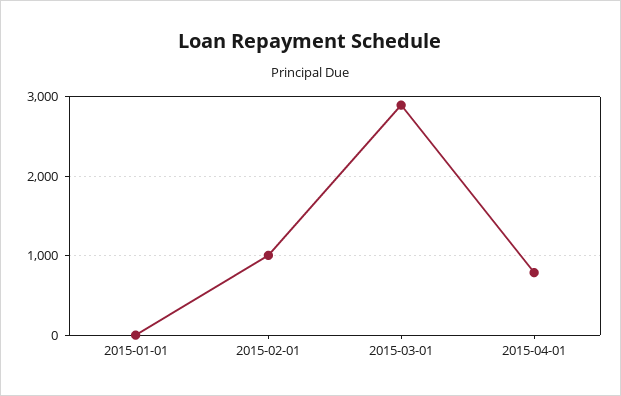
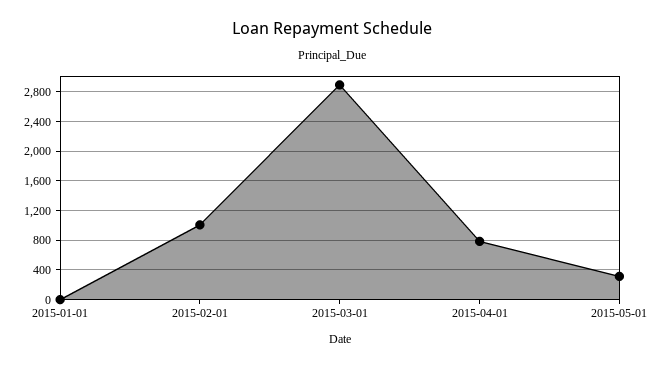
2015-05-01: none -> 300

